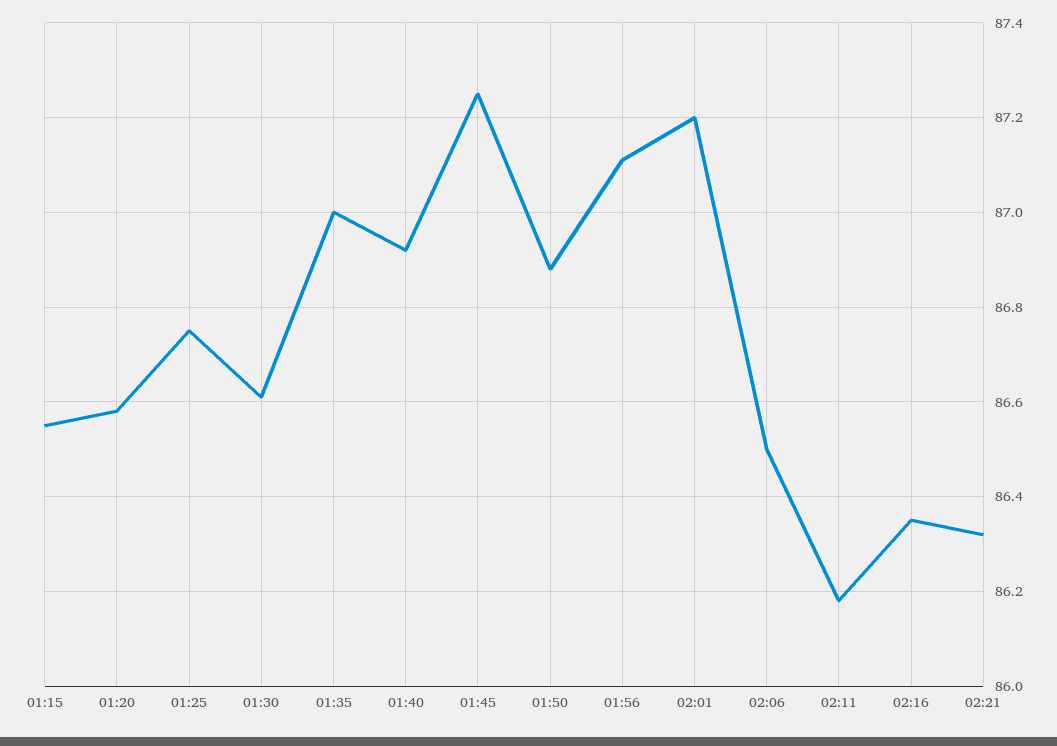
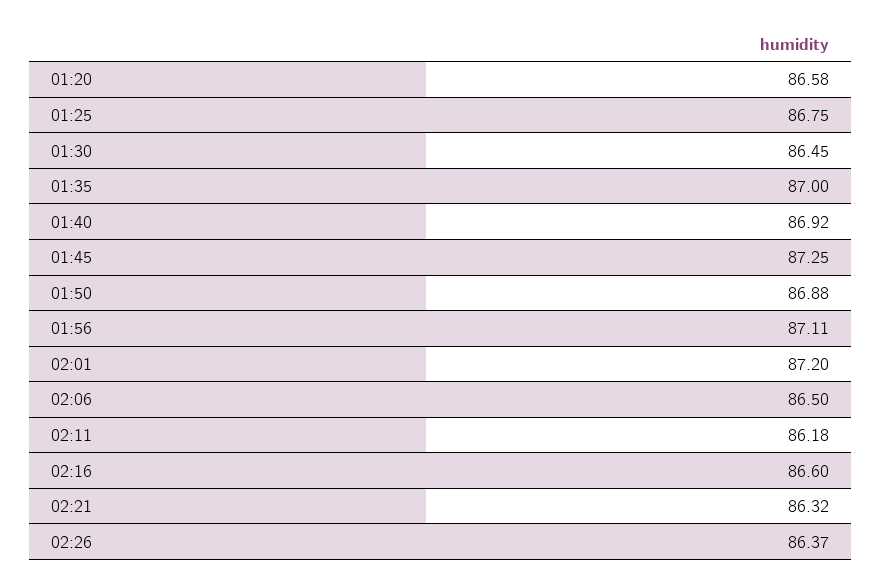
01:15: 86.55 -> none
01:30: 86.6 -> 86.45
02:16: 86.35 -> 86.6
02:26: none -> 86.37

